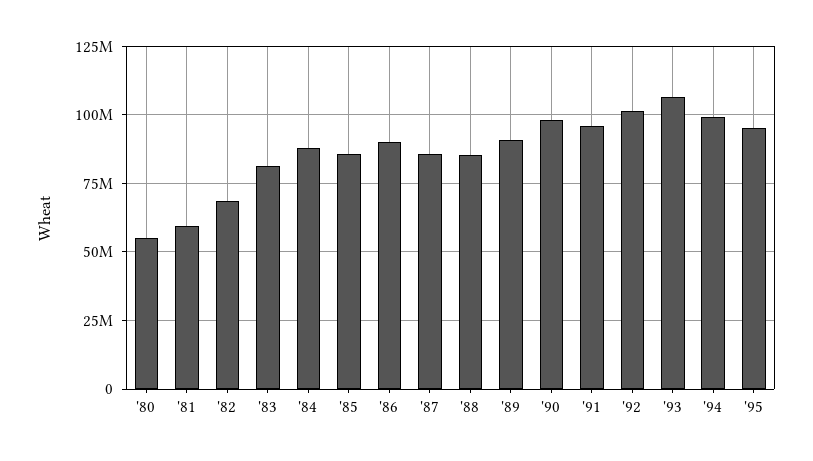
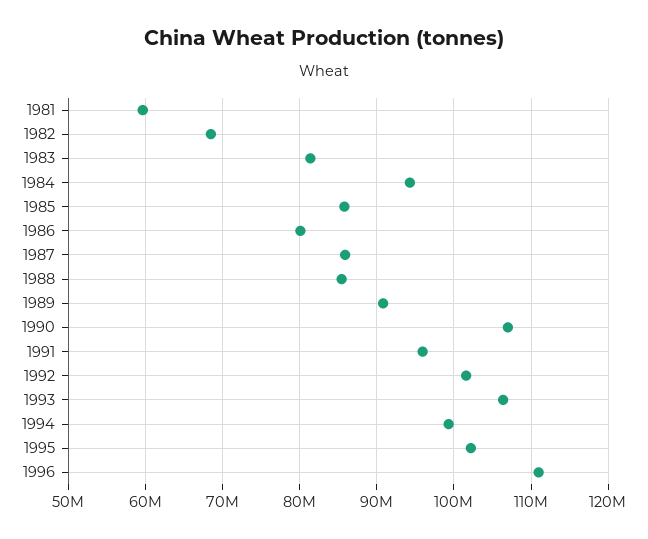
'80: 55000000 -> none
'84: 87500000 -> 94000000
'86: 90000000 -> 80000000
'90: 97500000 -> 107000000
'95: 95000000 -> 102000000
1996: none -> 111000000

